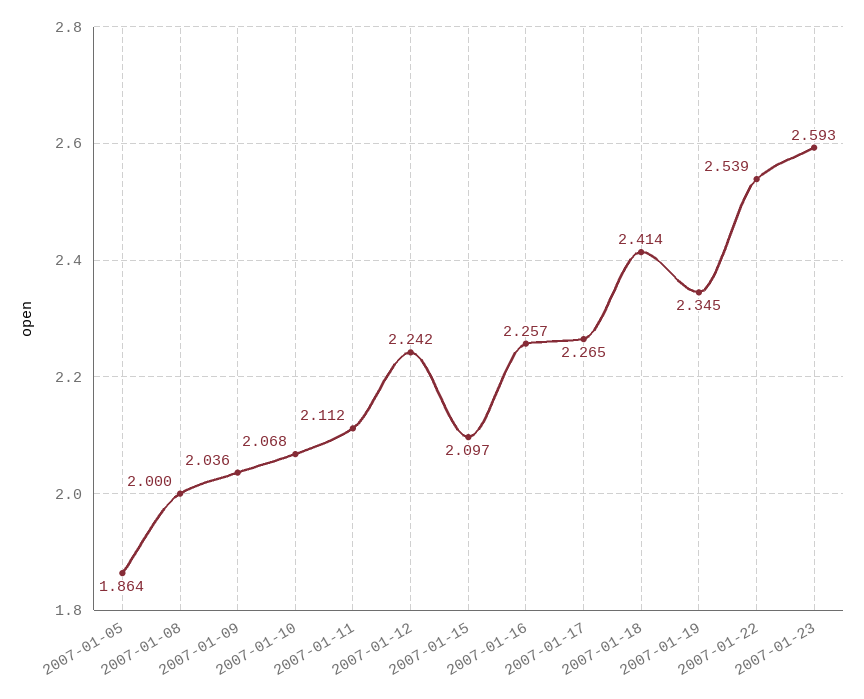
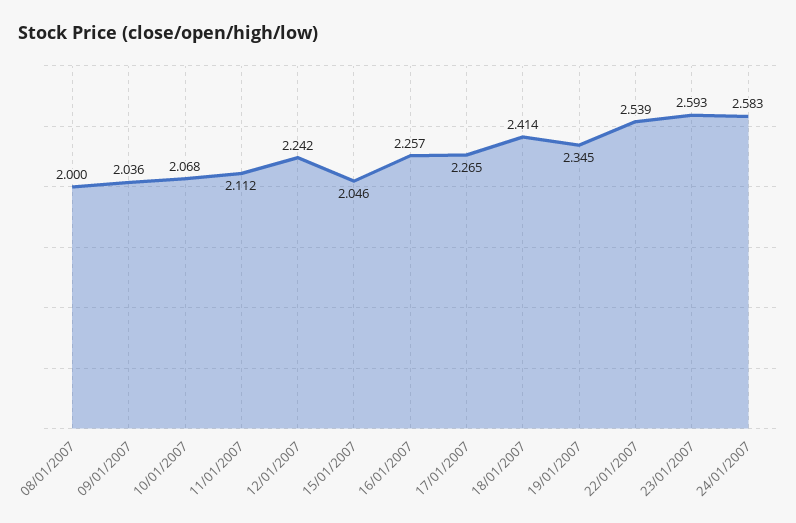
2007-01-05: 1.864 -> none
2007-01-15: 2.097 -> 2.046
24/01/2007: none -> 2.583

